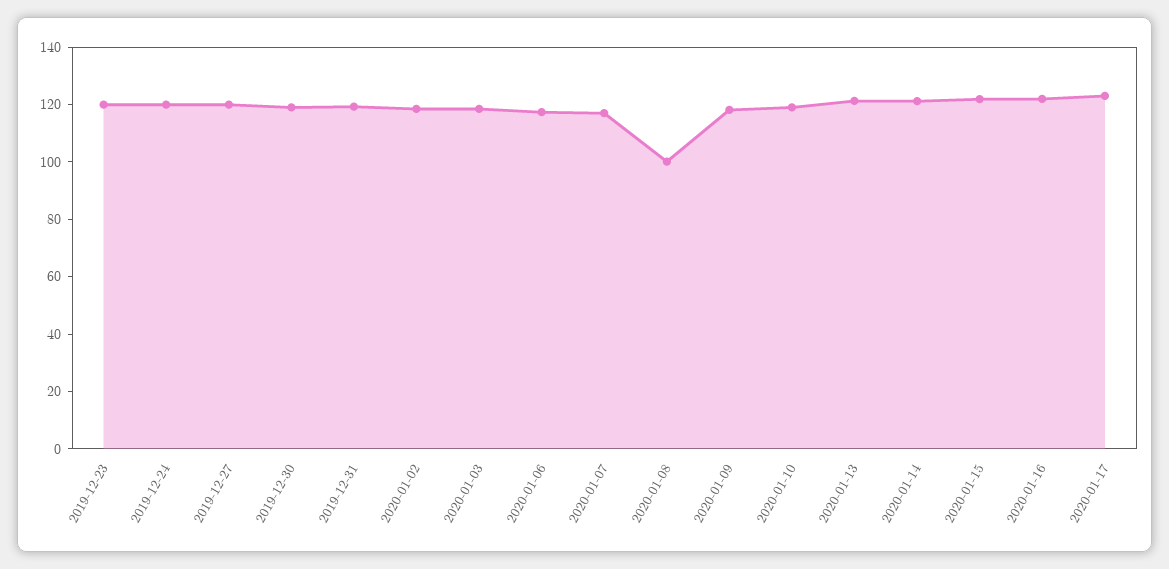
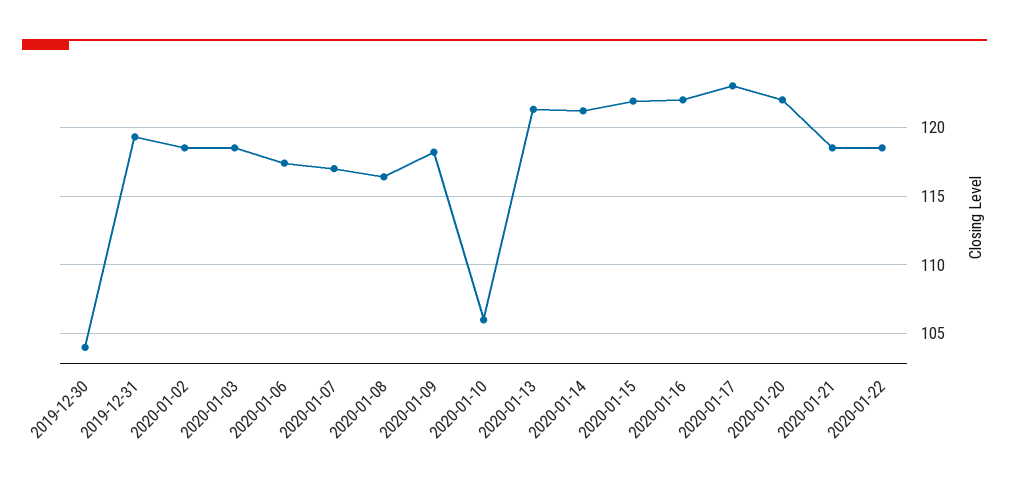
2019-12-23: 120 -> none
2019-12-24: 120 -> none
2019-12-27: 120 -> none
2019-12-30: 120 -> 104
2020-01-08: 100 -> 116.5
2020-01-10: 120 -> 106
2020-01-20: none -> 122
2020-01-21: none -> 118.5
2020-01-22: none -> 118.5

